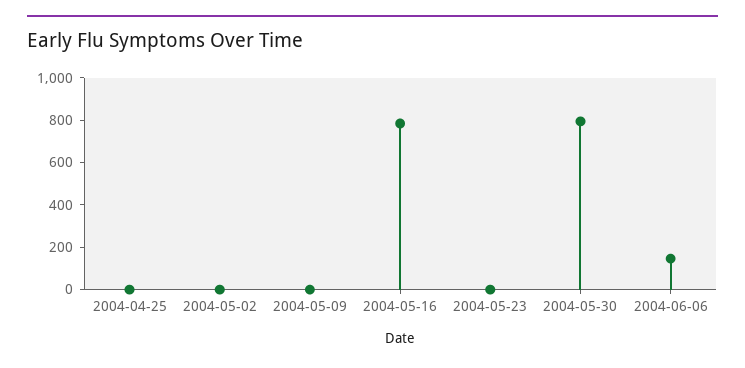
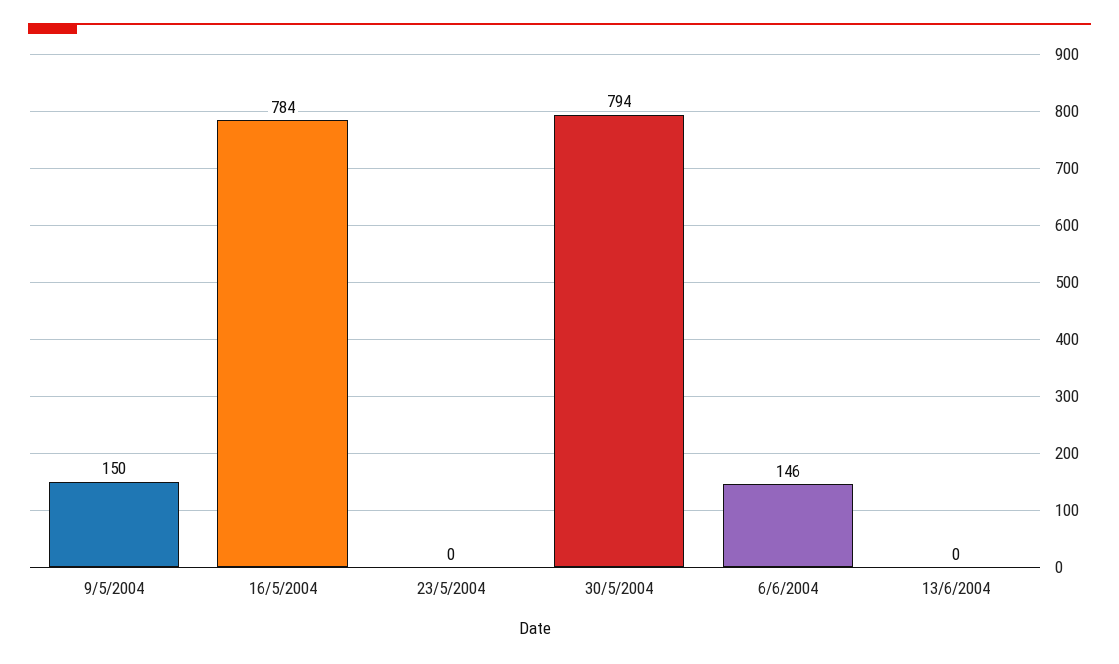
2004-04-25: 0 -> none
2004-05-02: 0 -> none
2004-05-09: 0 -> 150
13/6/2004: none -> 0

